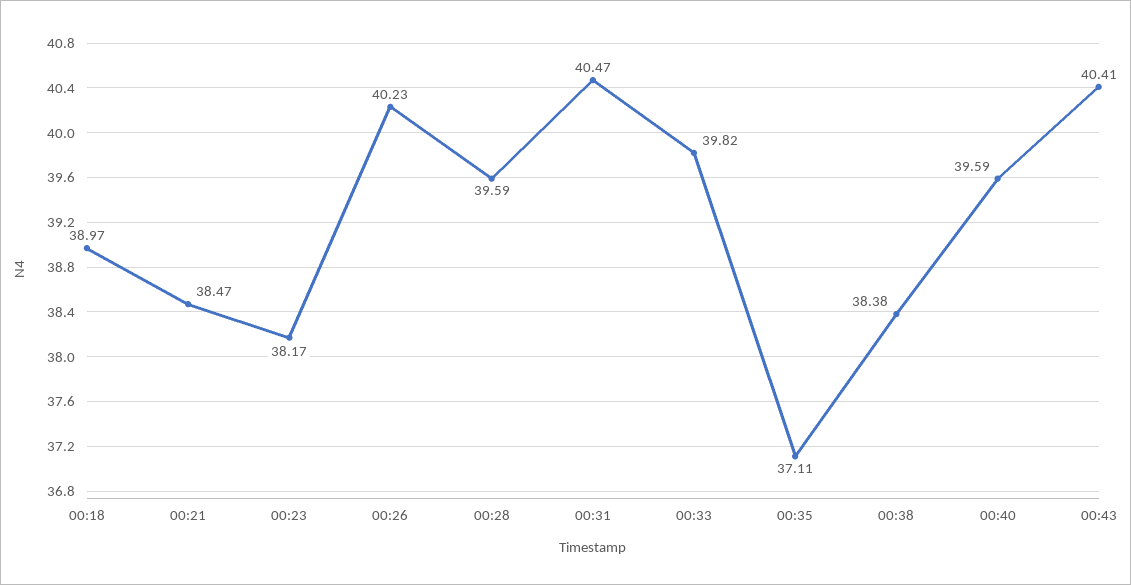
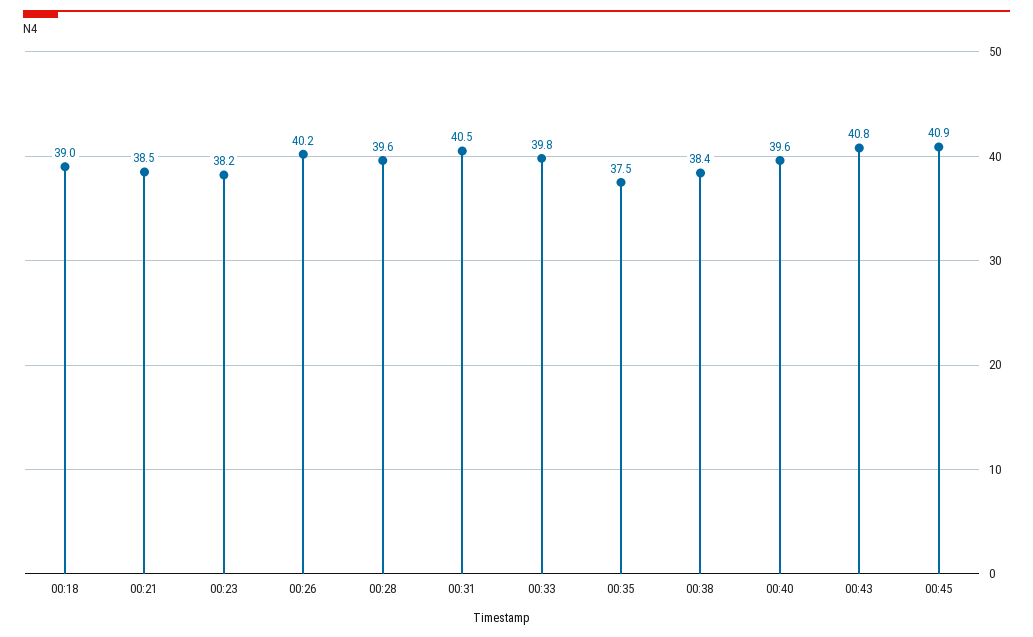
00:35: 37.11 -> 37.5
00:43: 40.41 -> 40.8
00:45: none -> 40.9

